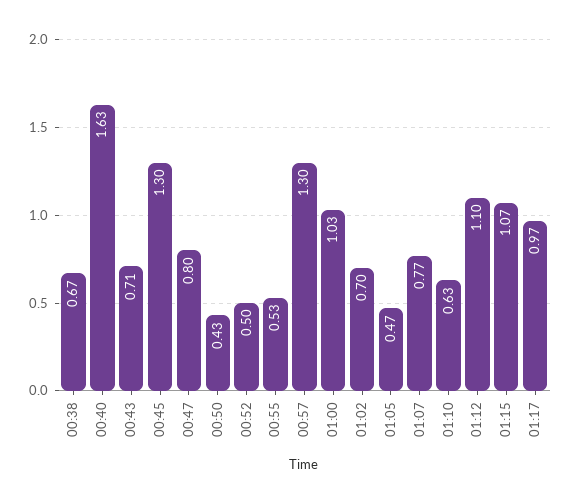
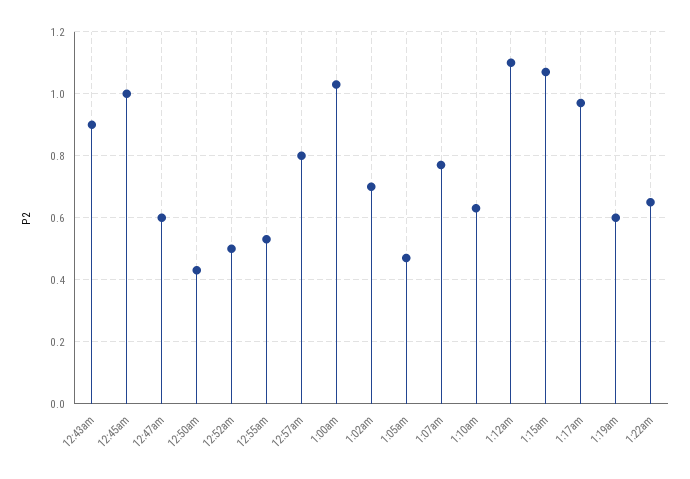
00:38: 0.67 -> none
00:40: 1.63 -> none
00:43: 0.71 -> 0.9
00:45: 1.3 -> 1
00:47: 0.8 -> 0.6
00:57: 1.3 -> 0.8
1:19am: none -> 0.6
1:22am: none -> 0.65

